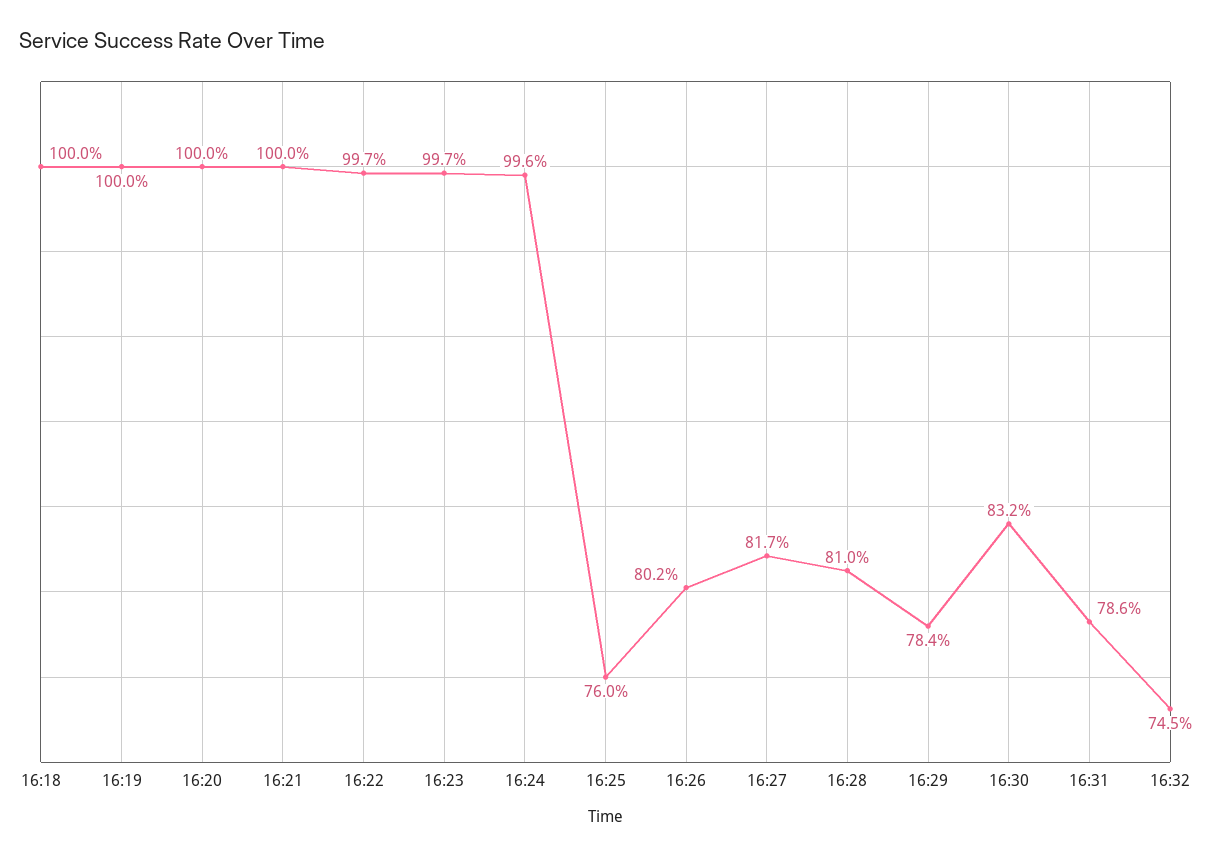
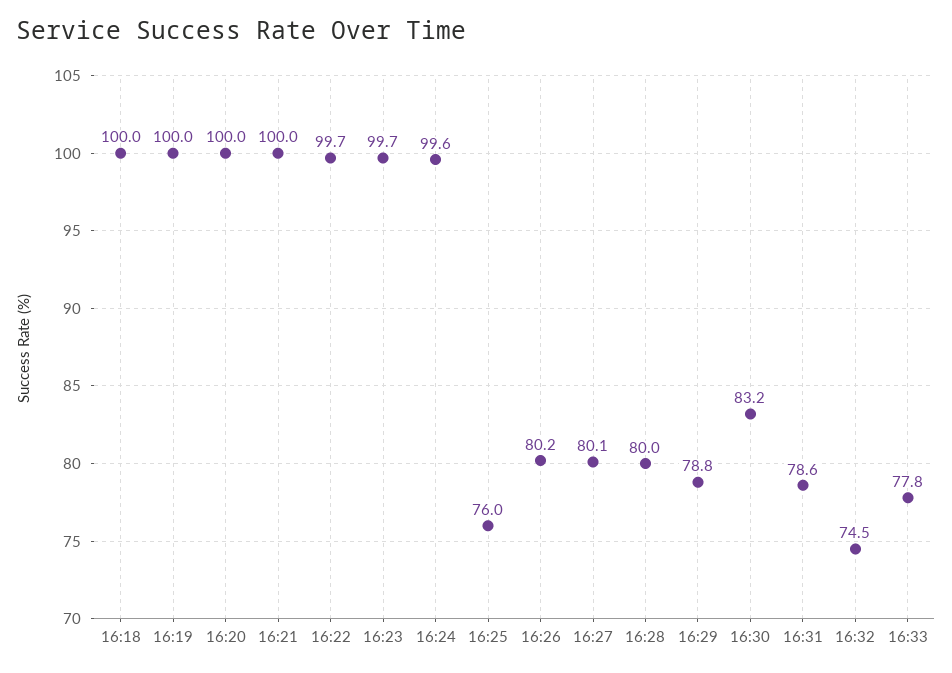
16:27: 81.7 -> 80.1
16:28: 81 -> 80
16:29: 78.4 -> 78.8
16:33: none -> 77.8

